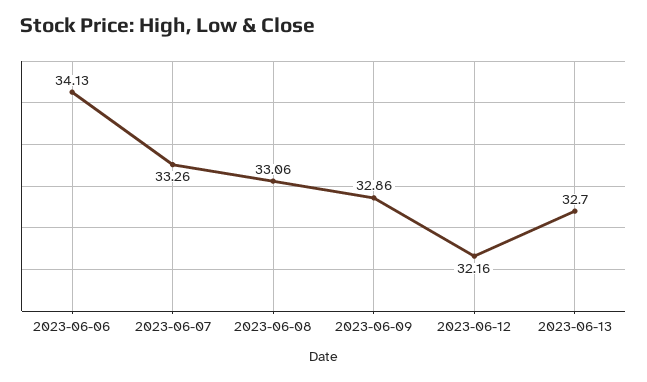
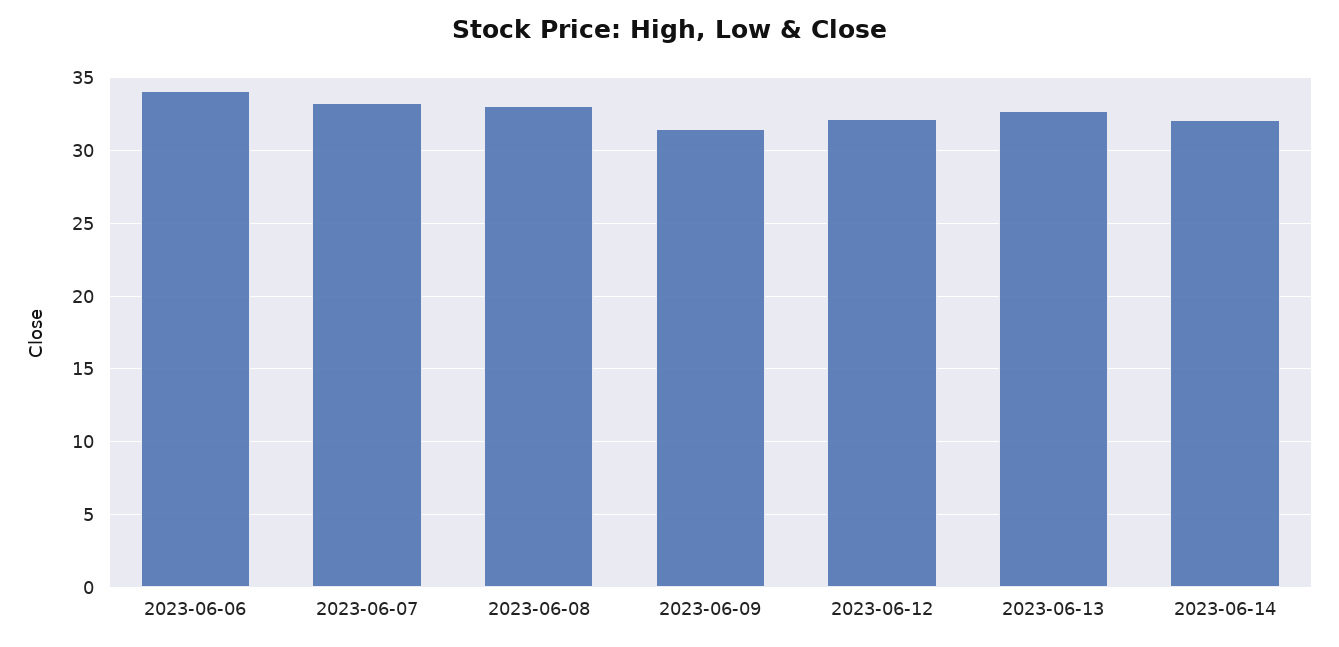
2023-06-09: 32.86 -> 31.5
2023-06-14: none -> 32

